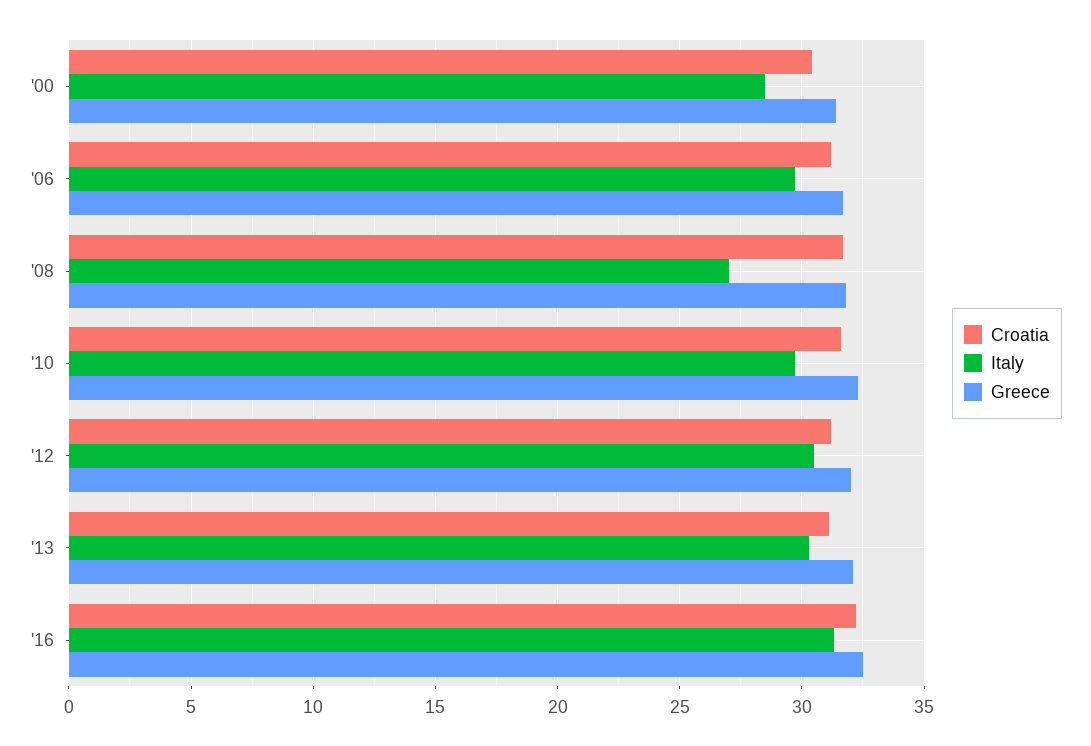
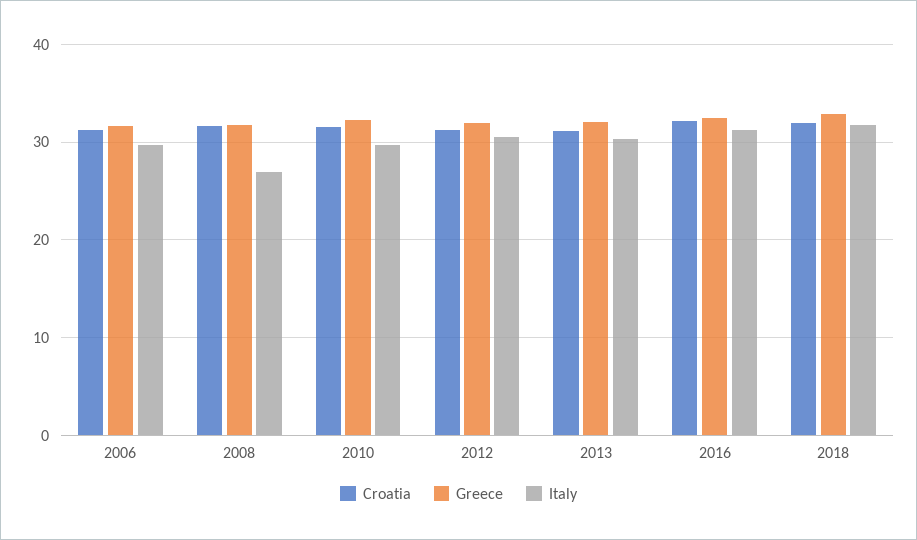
Croatia, '00: 30.5 -> none
Italy, '00: 28.5 -> none
Greece, '00: 31.5 -> none
Croatia, 2018: none -> 32
Greece, 2018: none -> 33
Italy, 2018: none -> 32

